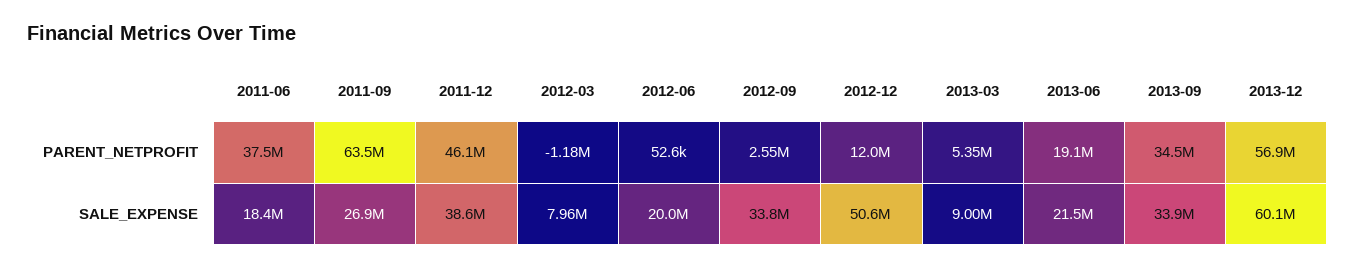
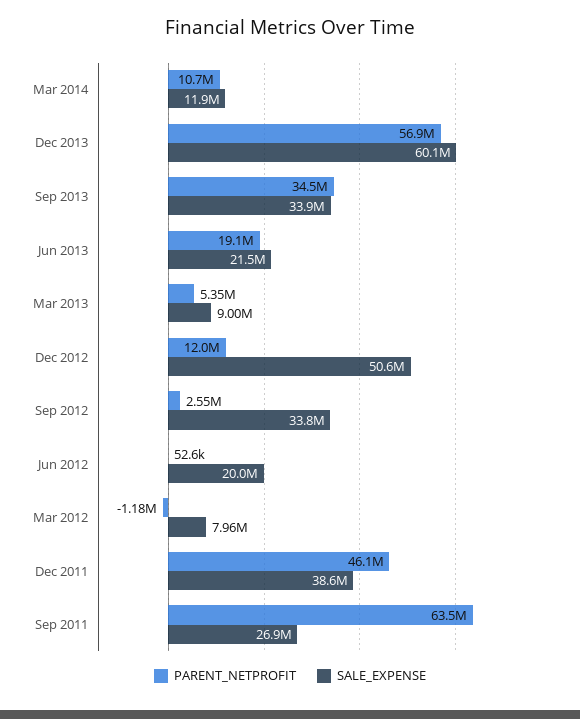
PARENT_NETPROFIT, 2011-06: 37500000 -> none
SALE_EXPENSE, 2011-06: 18400000 -> none
PARENT_NETPROFIT, Mar 2014: none -> 10700000
SALE_EXPENSE, Mar 2014: none -> 11900000

